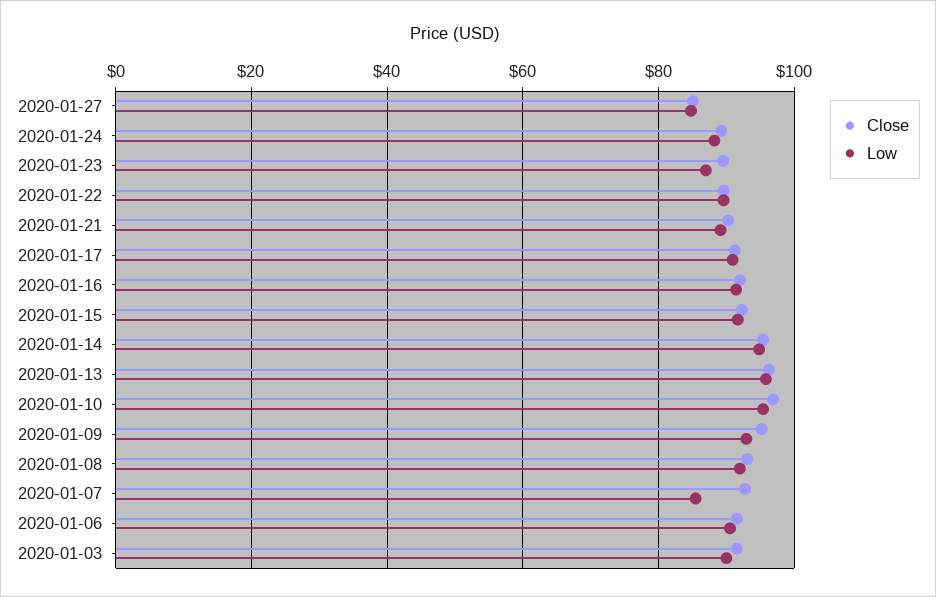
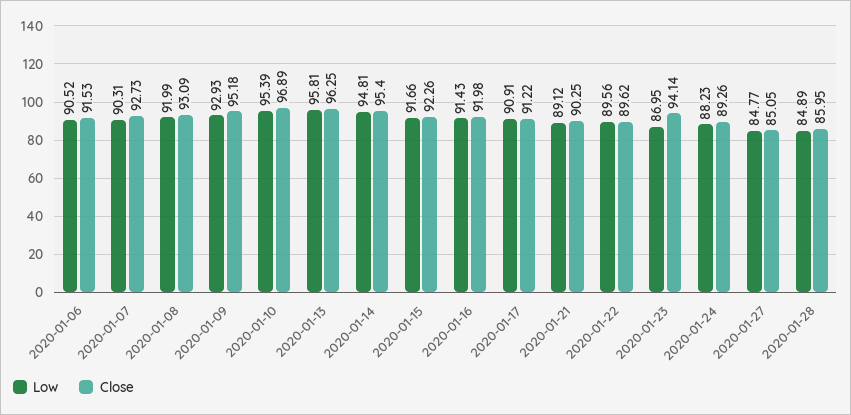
Close, 2020-01-23: 90 -> 94.14
Low, 2020-01-07: 86 -> 90.31
Close, 2020-01-03: 92 -> none
Low, 2020-01-03: 90 -> none
Low, 2020-01-28: none -> 84.89
Close, 2020-01-28: none -> 85.95

